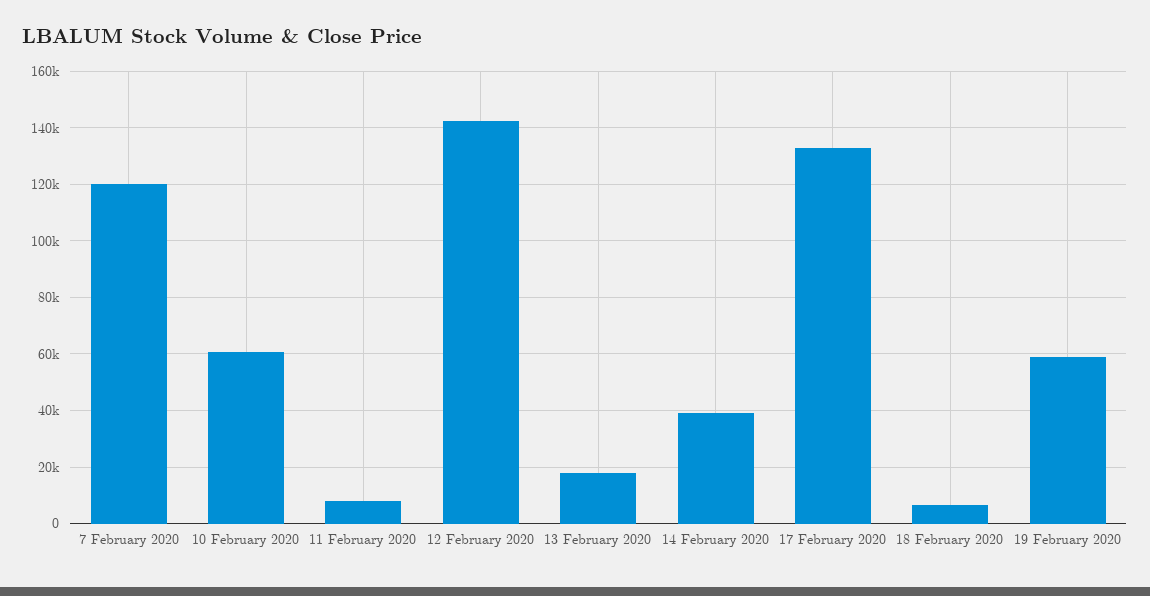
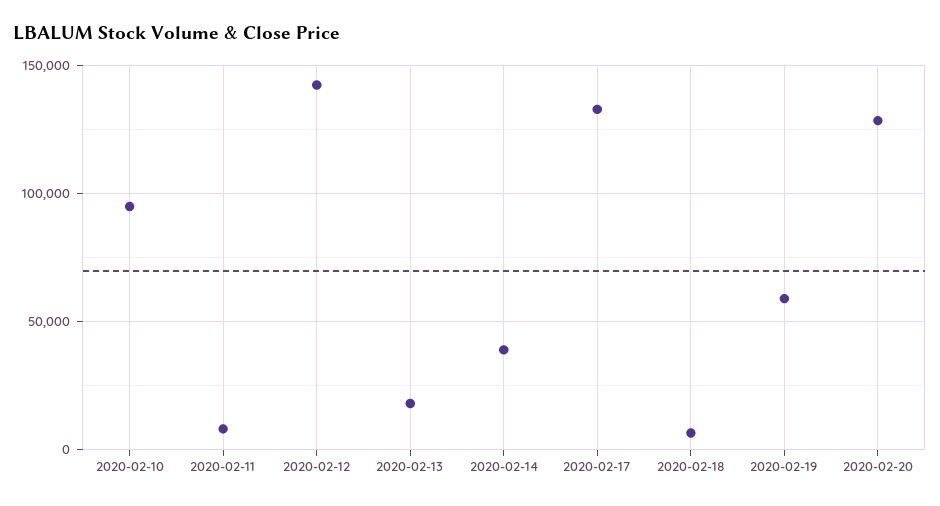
7 February 2020: 120000 -> none
10 February 2020: 60000 -> 95000
2020-02-20: none -> 130000

